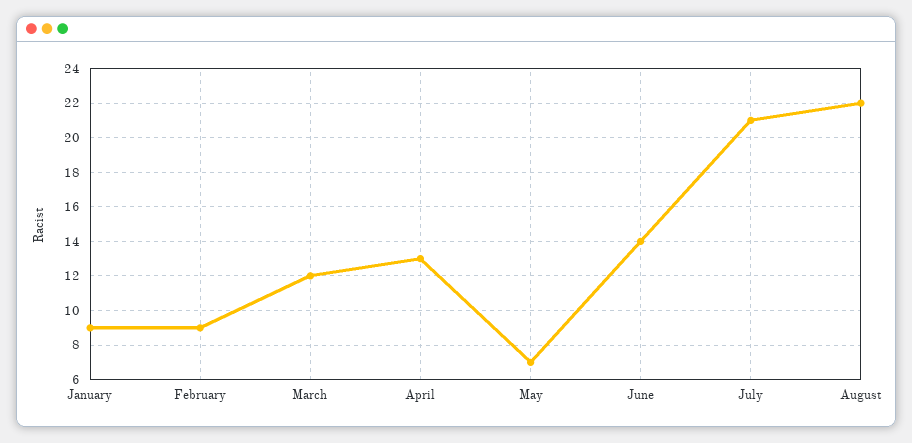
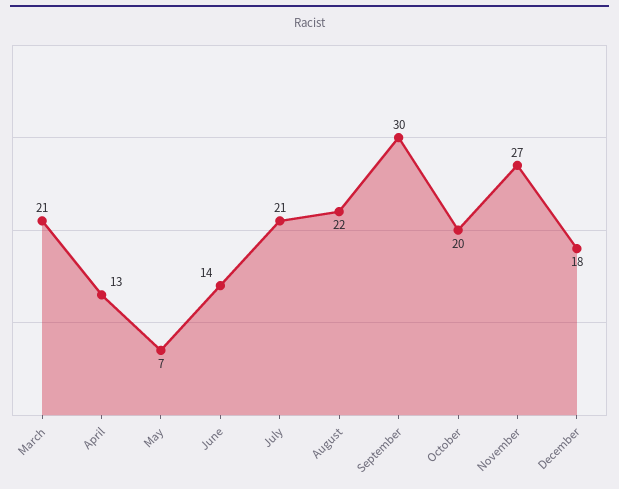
January: 9 -> none
February: 9 -> none
March: 12 -> 21
September: none -> 30
October: none -> 20
November: none -> 27
December: none -> 18

